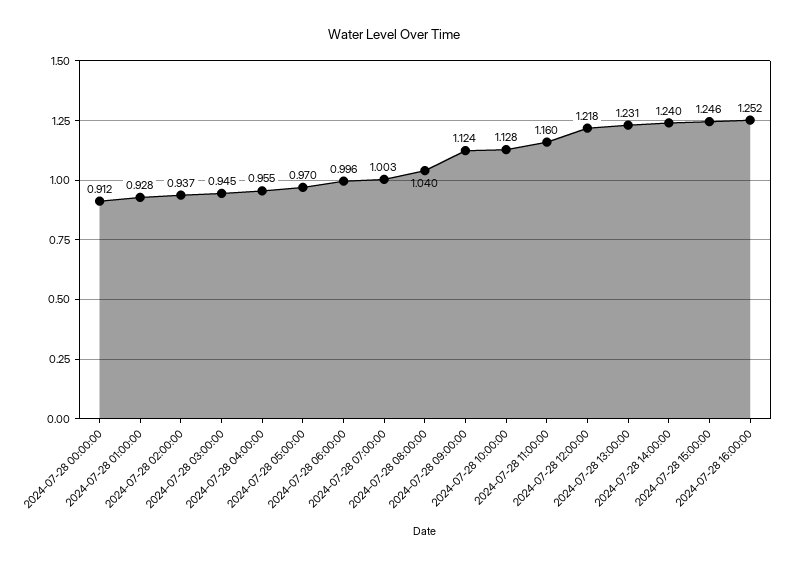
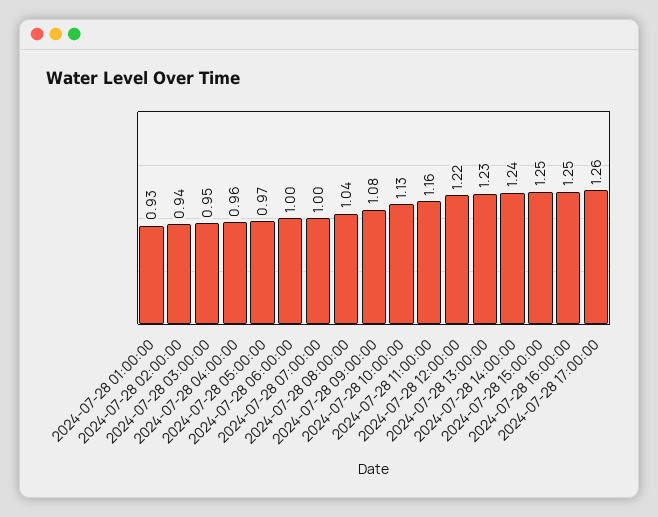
2024-07-28 00:00:00: 0.912 -> none
2024-07-28 09:00:00: 1.124 -> 1.08
2024-07-28 17:00:00: none -> 1.26

